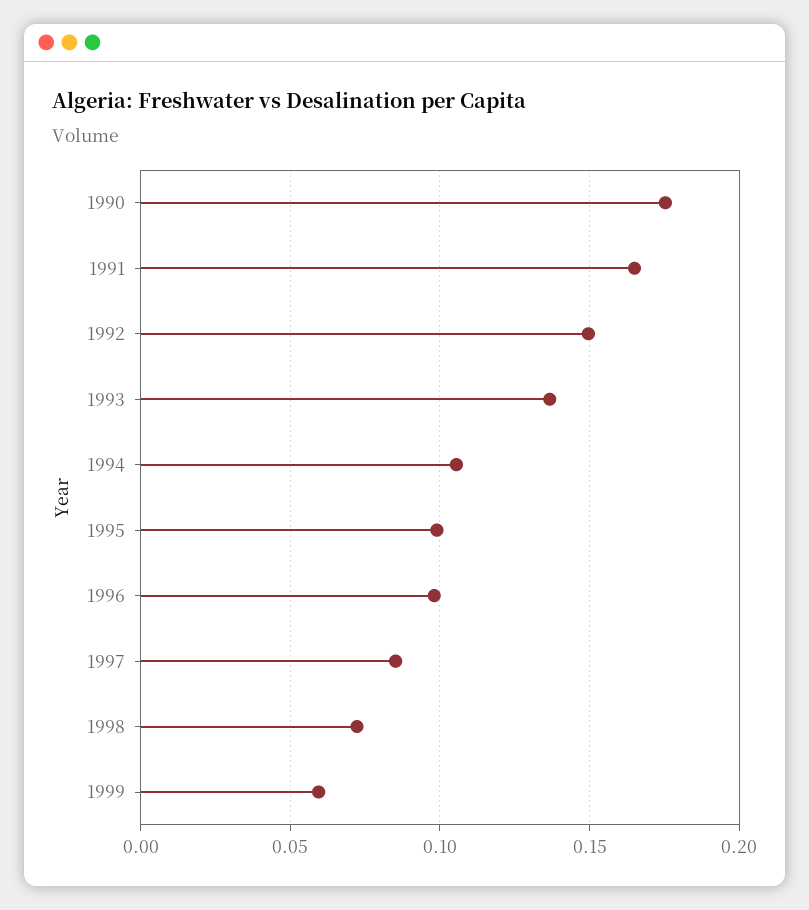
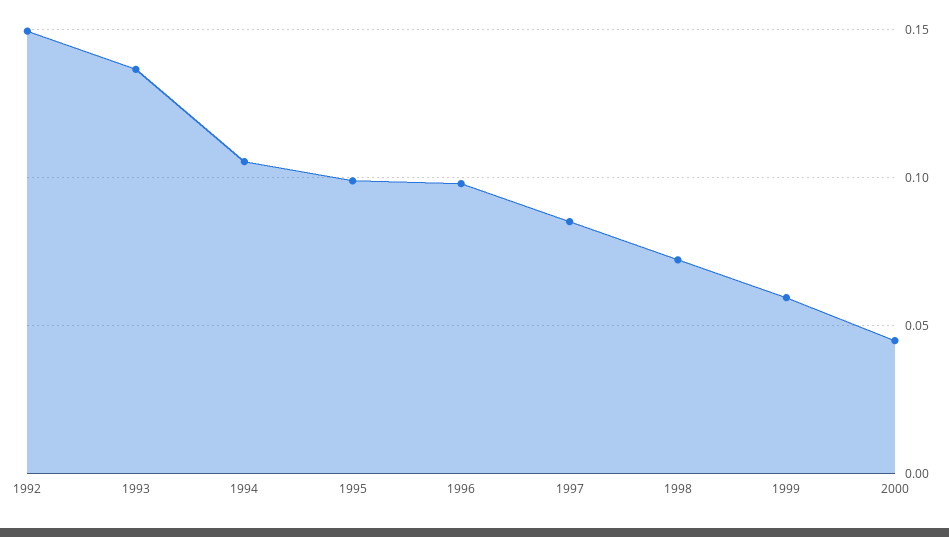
1990: 0.175 -> none
1991: 0.165 -> none
2000: none -> 0.045

